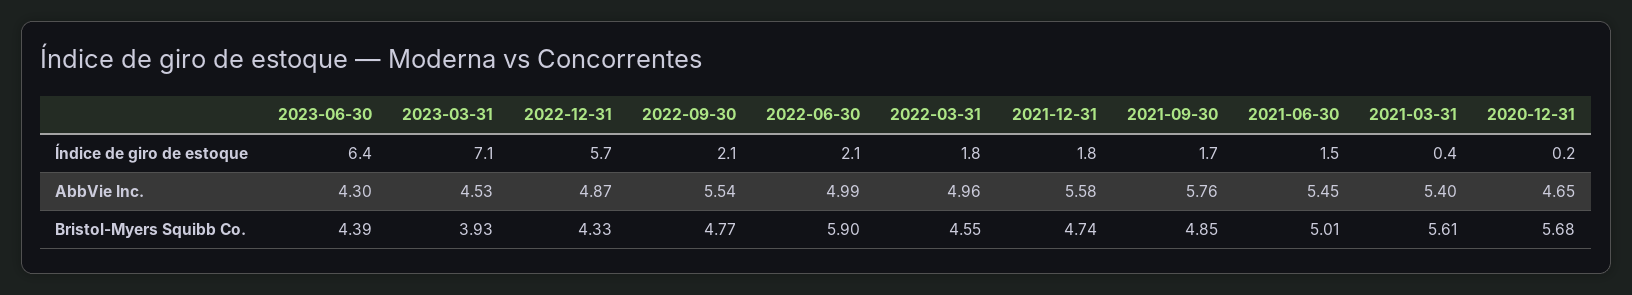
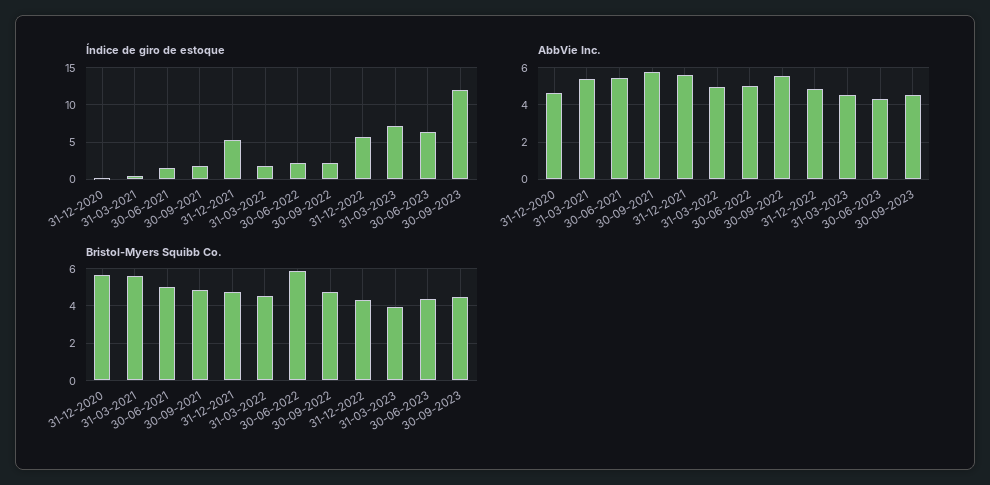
Índice de giro de estoque, 2021-12-31: 1.8 -> 5
Índice de giro de estoque, 30-09-2023: none -> 12
AbbVie Inc., 30-09-2023: none -> 4.5
Bristol-Myers Squibb Co., 30-09-2023: none -> 4.5

